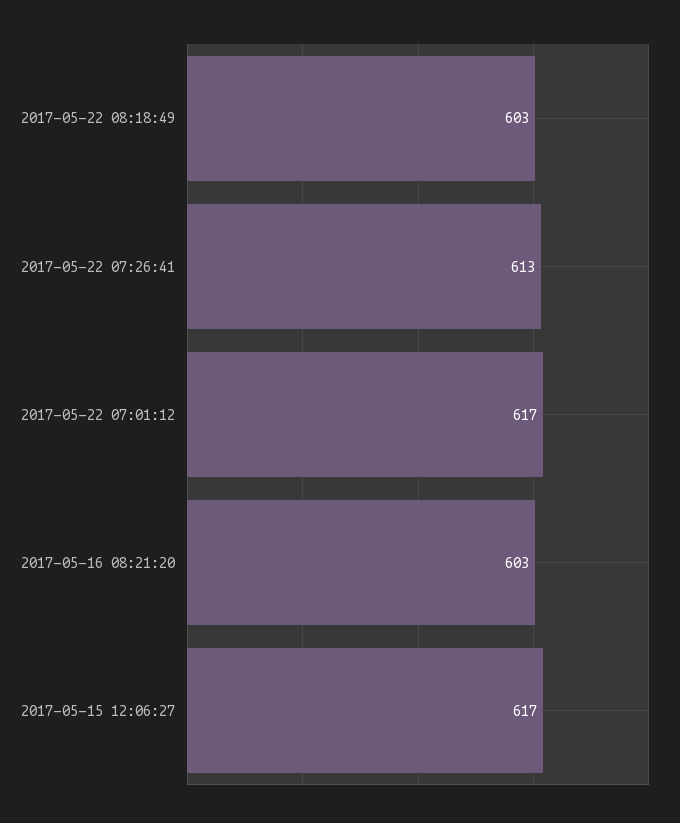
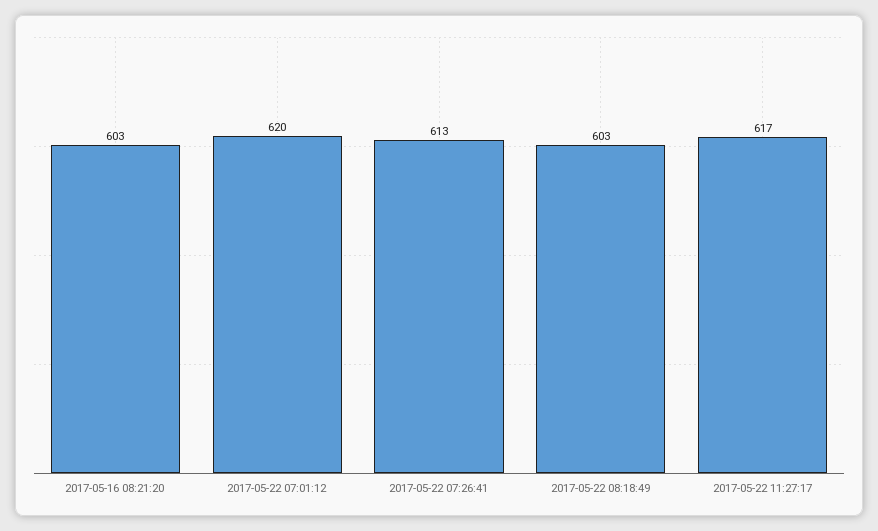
2017-05-22 07:01:12: 617 -> 620
2017-05-15 12:06:27: 617 -> none
2017-05-22 11:27:17: none -> 617

